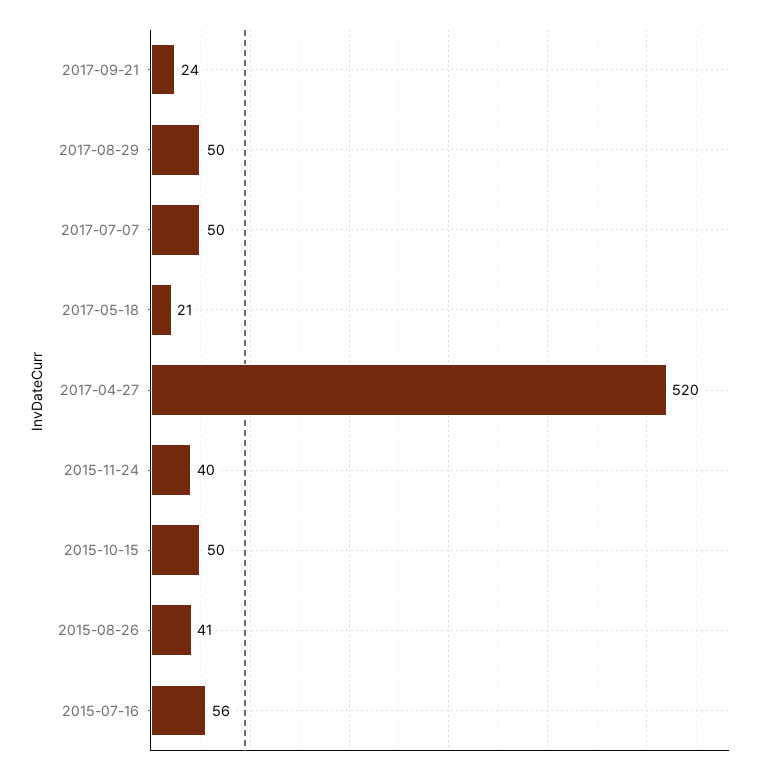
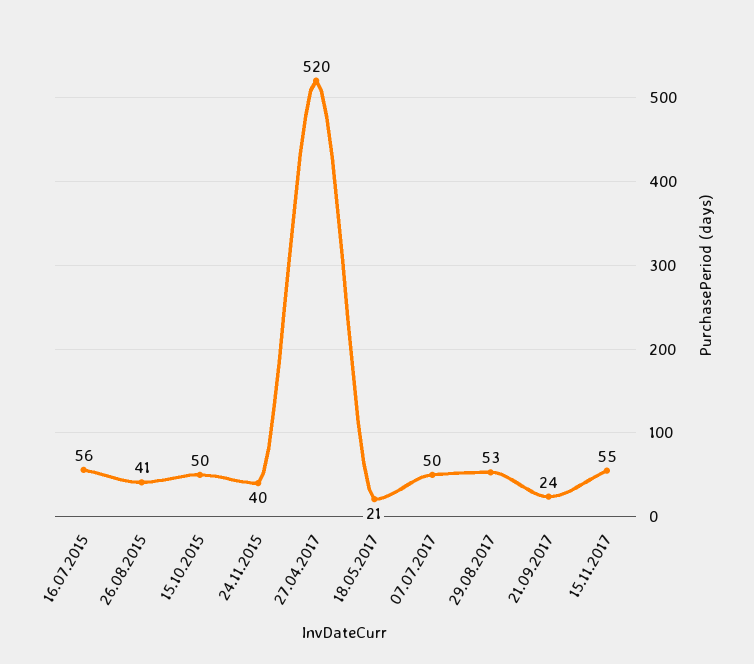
2017-08-29: 50 -> 53
15.11.2017: none -> 55

